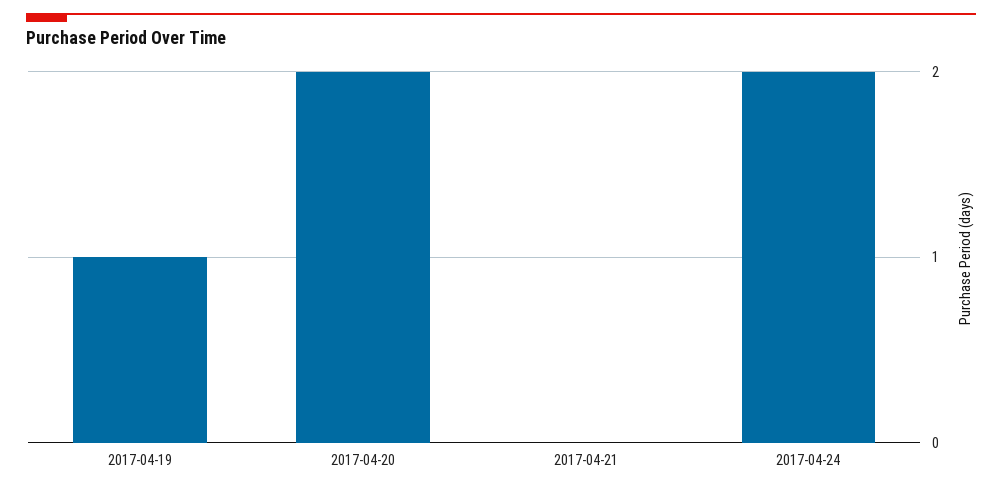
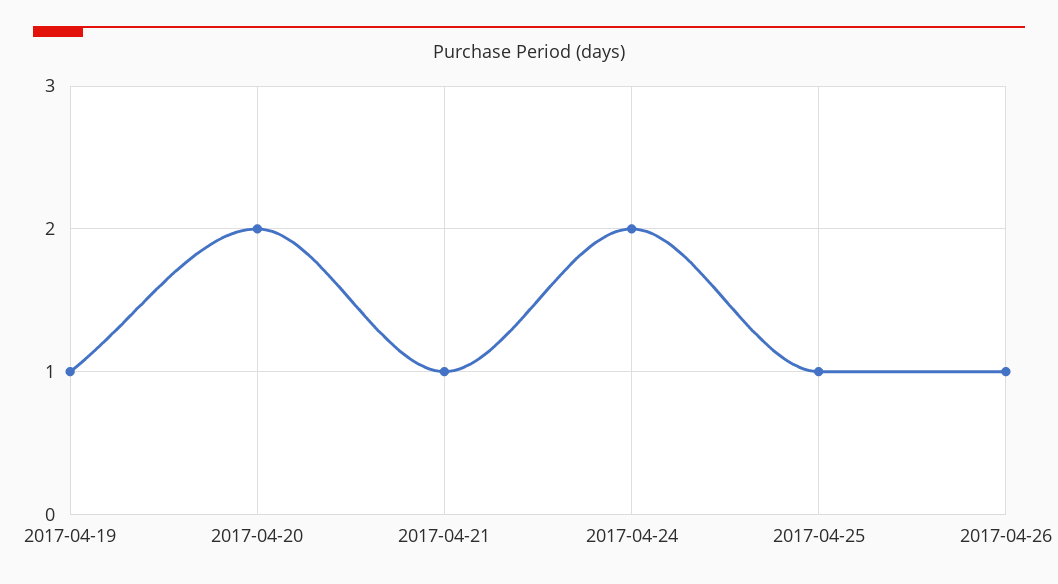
2017-04-21: 0 -> 1
2017-04-25: none -> 1
2017-04-26: none -> 1

